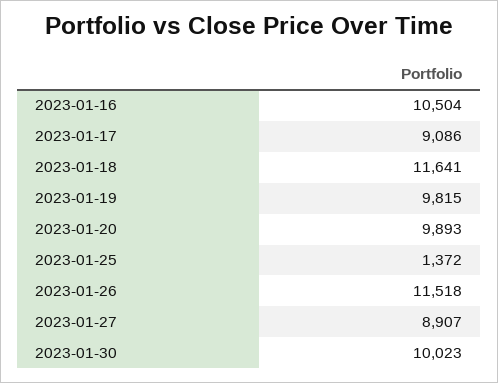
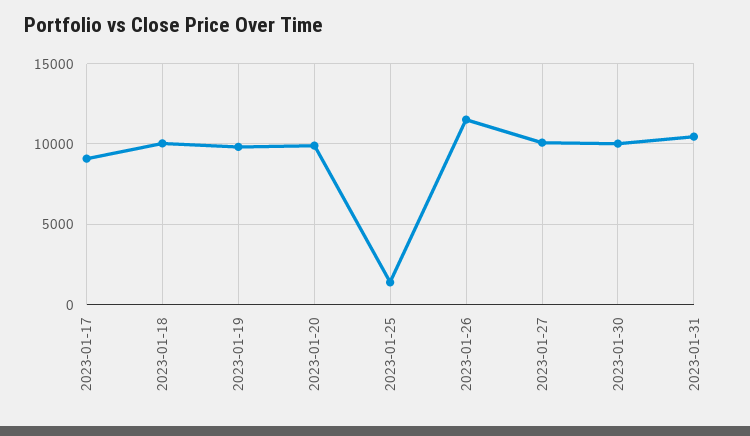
2023-01-16: 10504 -> none
2023-01-18: 11641 -> 10000
2023-01-27: 8907 -> 10000
2023-01-31: none -> 10500

